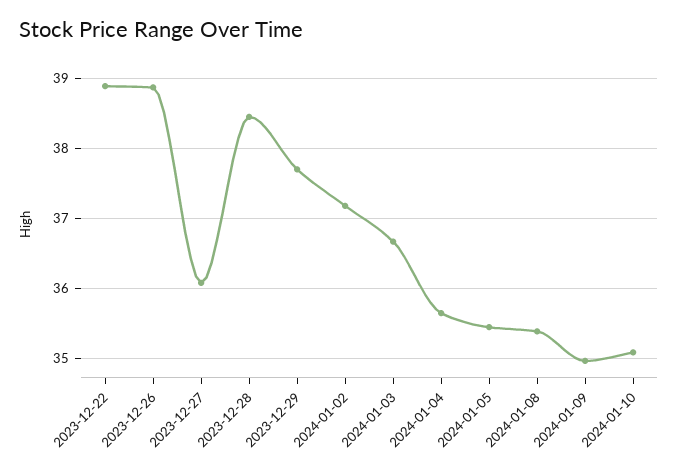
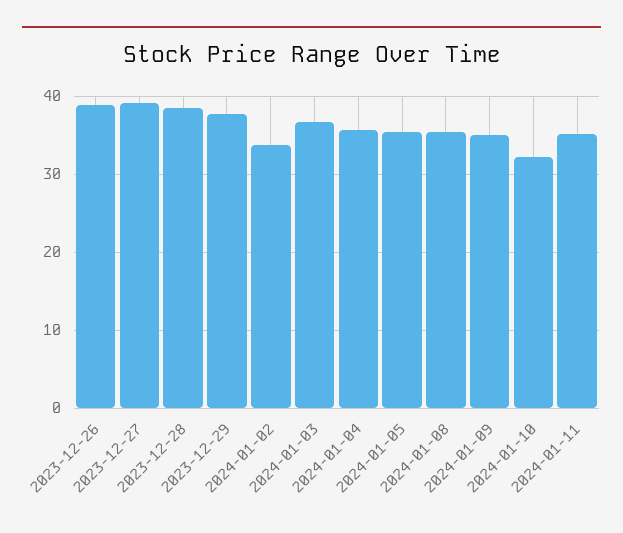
2023-12-22: 38.9 -> none
2023-12-27: 36.1 -> 39
2024-01-02: 37.2 -> 34
2024-01-10: 35.1 -> 32
2024-01-11: none -> 35

